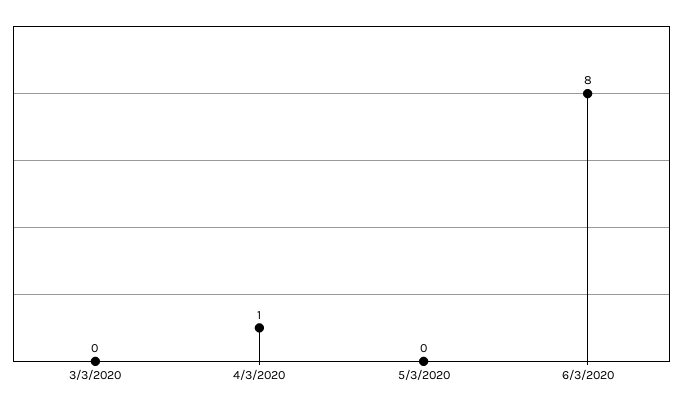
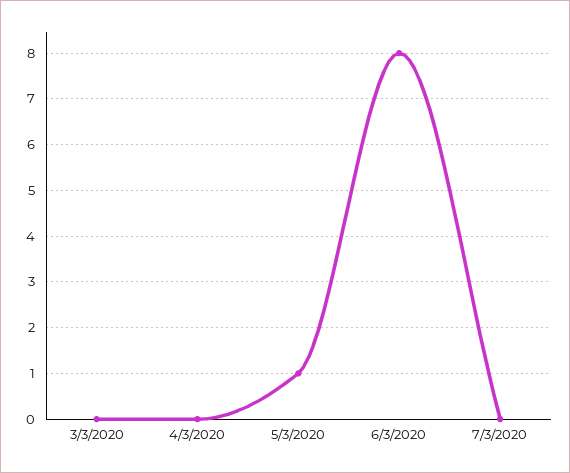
4/3/2020: 1 -> 0
5/3/2020: 0 -> 1
7/3/2020: none -> 0

